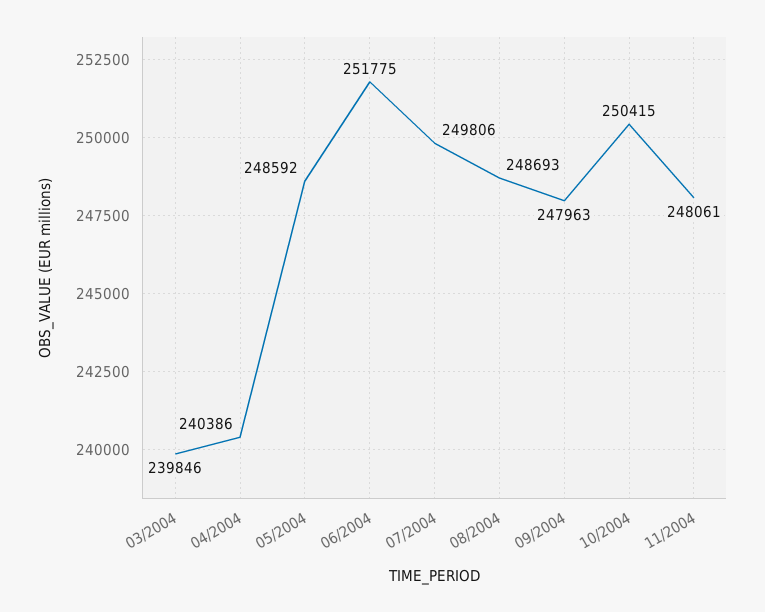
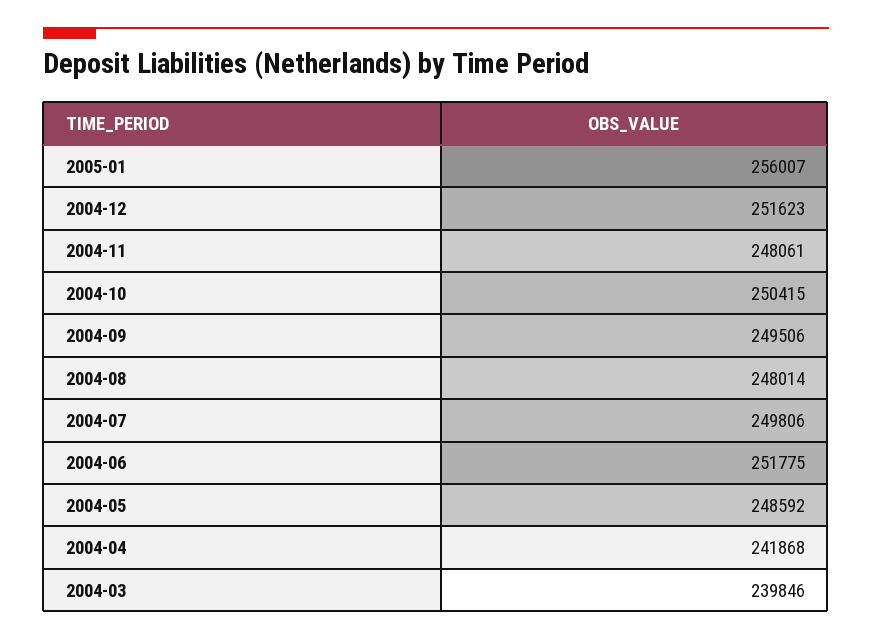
04/2004: 240386 -> 241868
08/2004: 248693 -> 248014
09/2004: 247963 -> 249506
2005-01: none -> 256007
2004-12: none -> 251623

